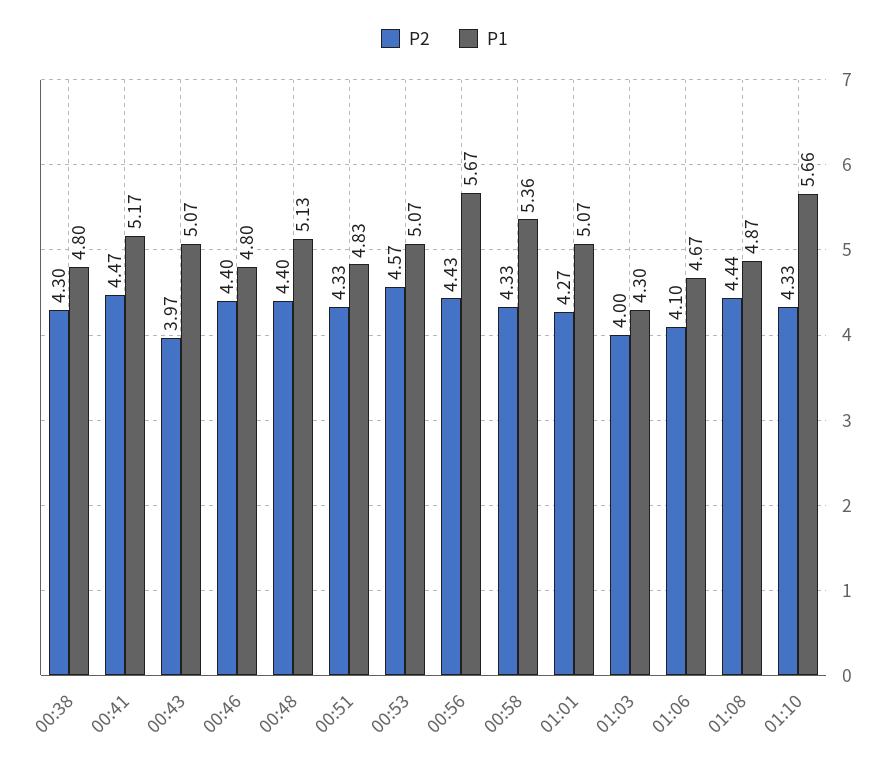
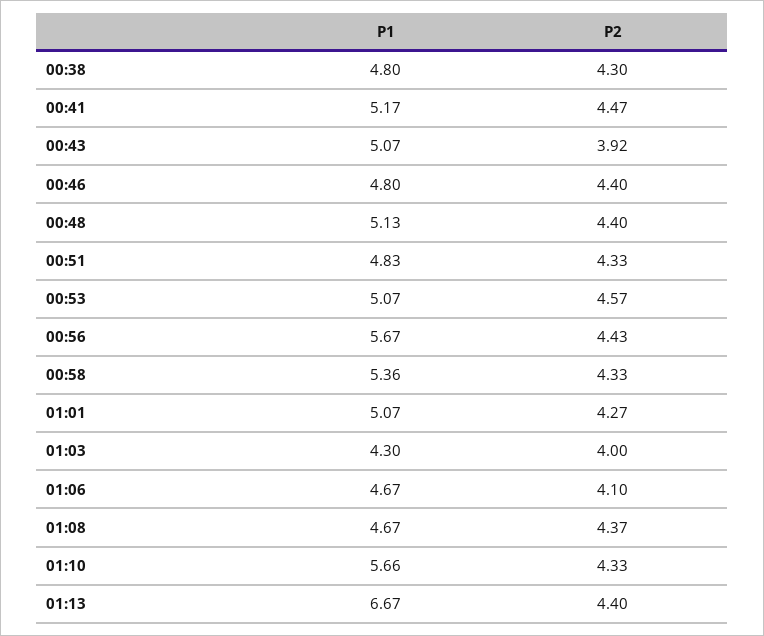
P2, 00:43: 3.97 -> 3.92
P2, 01:08: 4.44 -> 4.37
P1, 01:08: 4.87 -> 4.67
P1, 01:13: none -> 6.67
P2, 01:13: none -> 4.4

